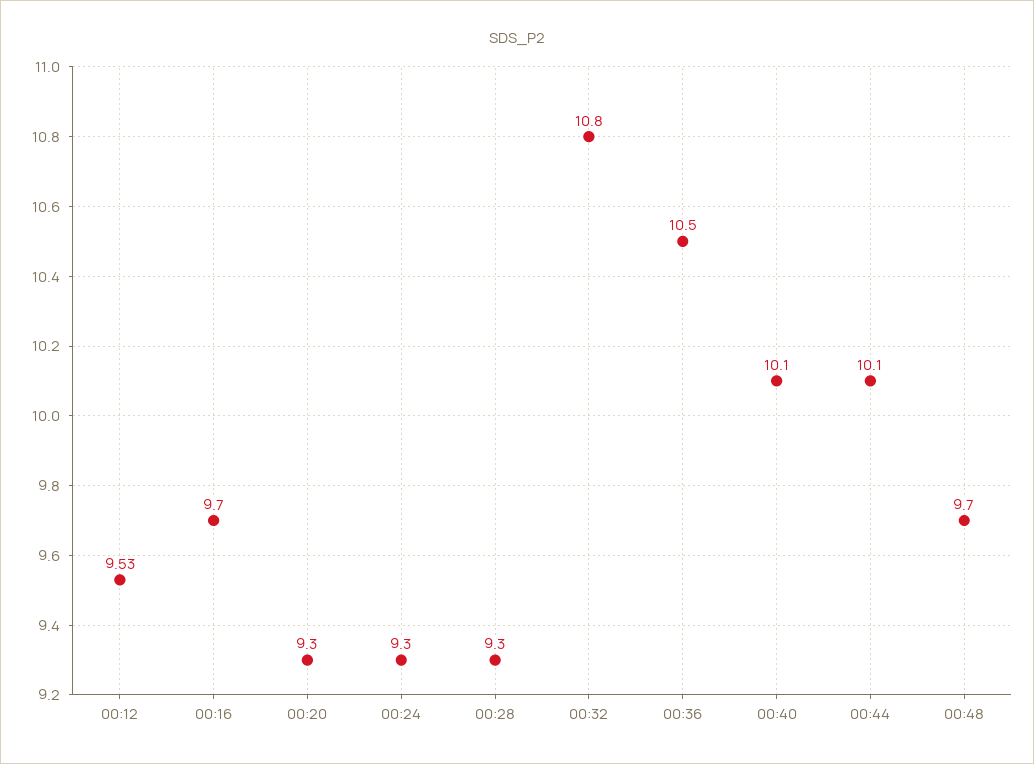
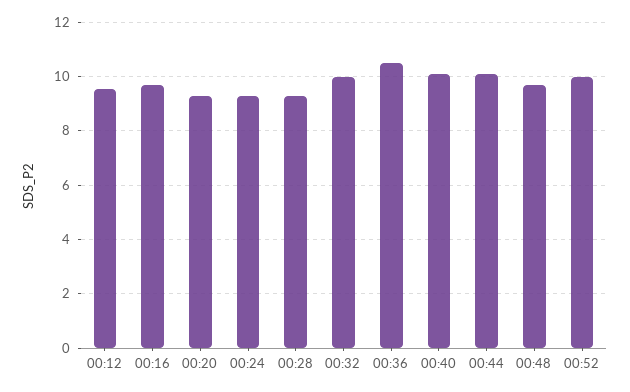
00:32: 10.8 -> 10
00:52: none -> 10

